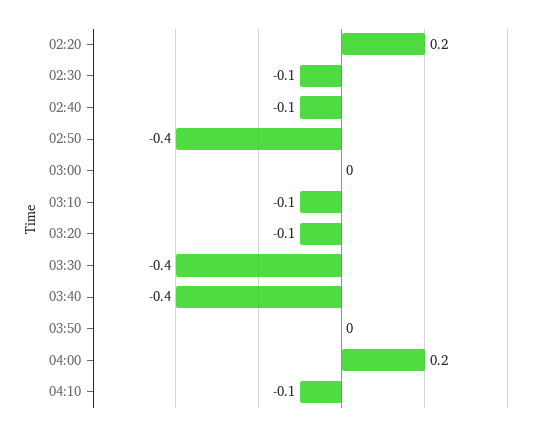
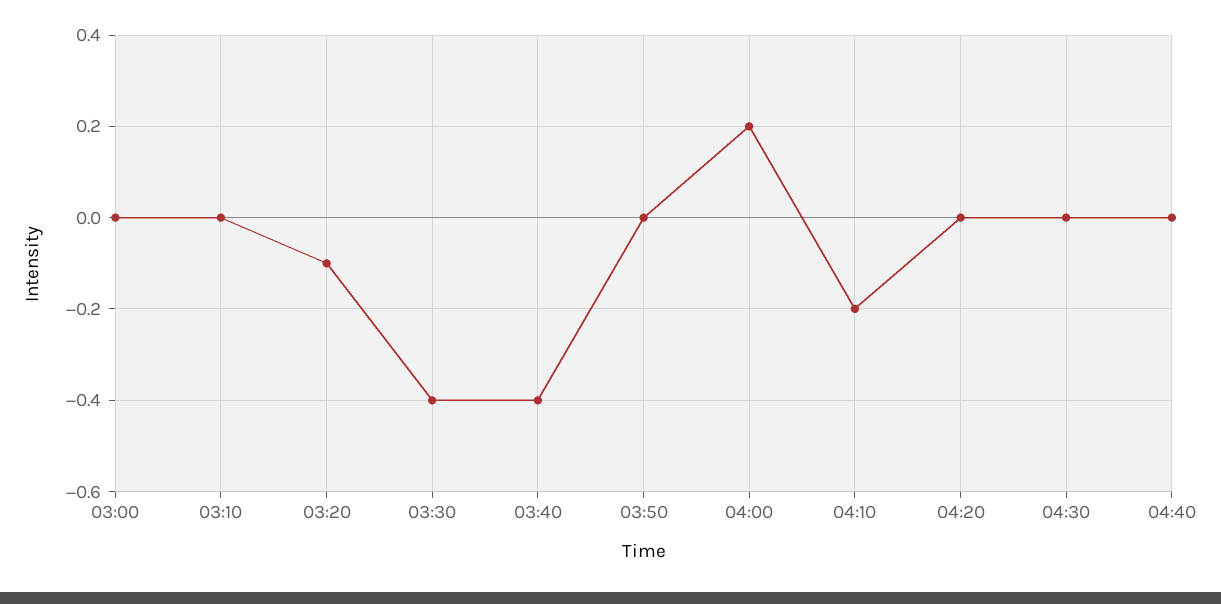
02:20: 0.2 -> none
02:30: -0.1 -> none
02:40: -0.1 -> none
02:50: -0.4 -> none
03:10: -0.1 -> 0
04:10: -0.1 -> -0.2
04:20: none -> 0
04:30: none -> 0
04:40: none -> 0

